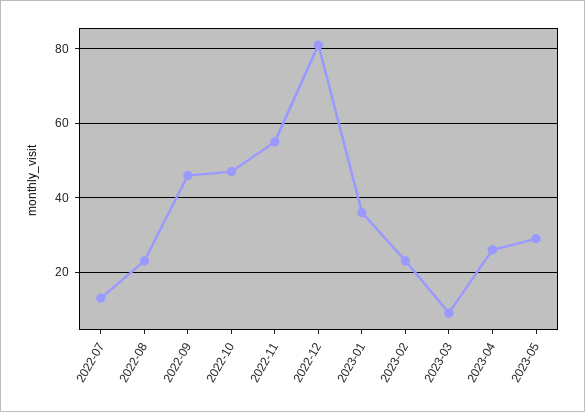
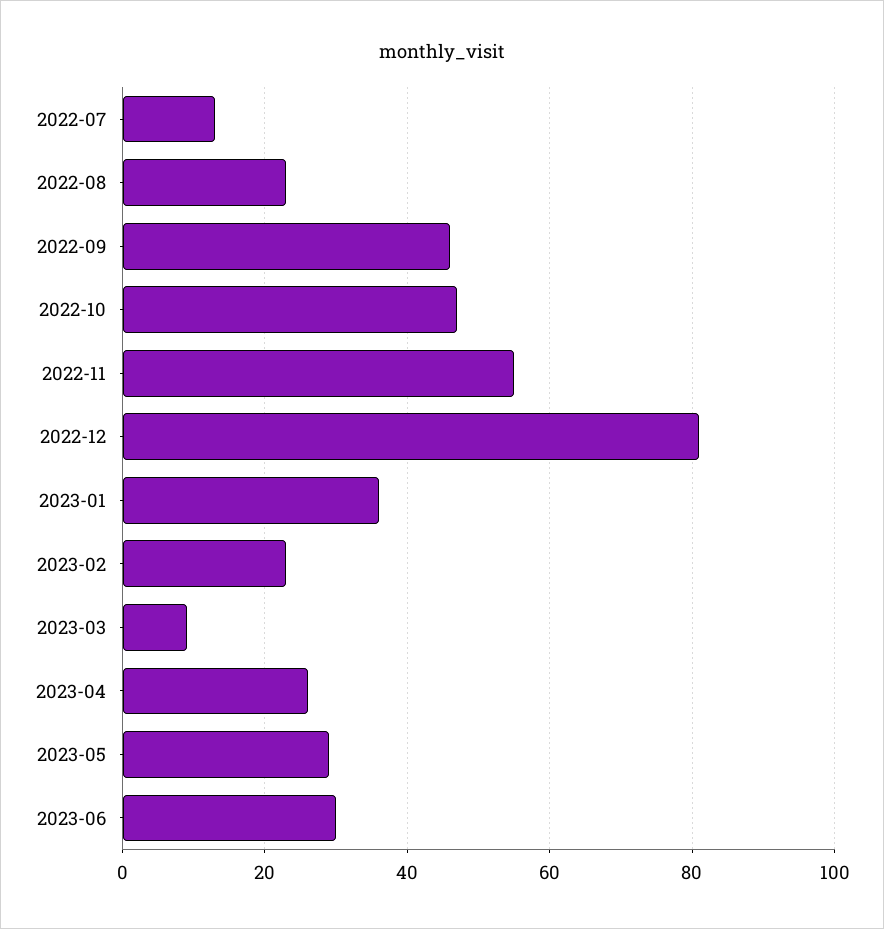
2023-06: none -> 30

